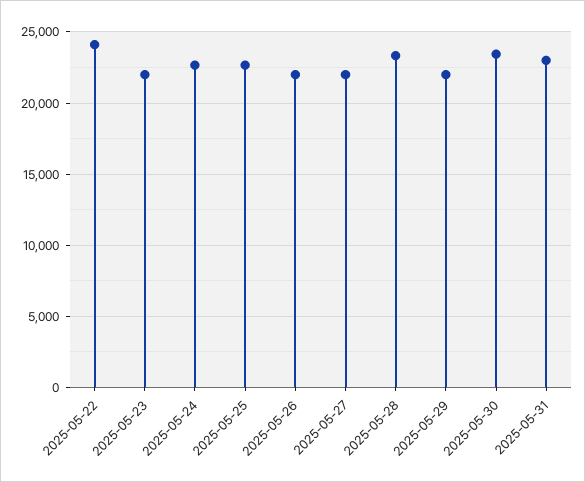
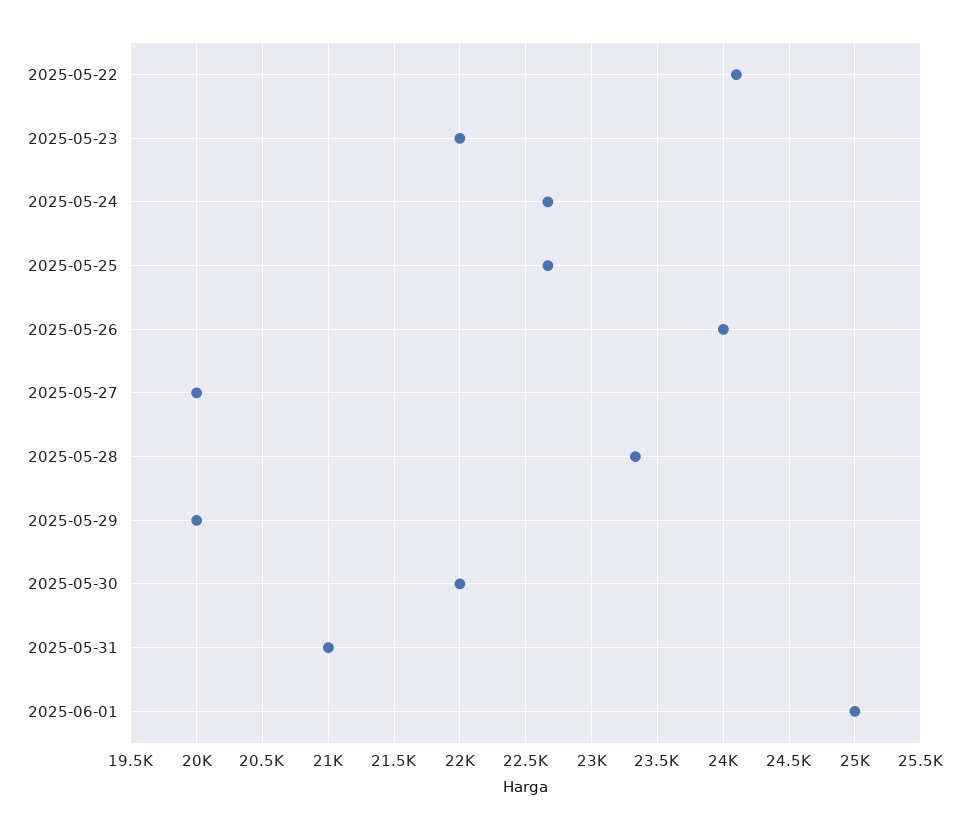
2025-05-26: 22000 -> 24000
2025-05-27: 22000 -> 20000
2025-05-29: 22000 -> 20000
2025-05-30: 23500 -> 22000
2025-05-31: 23000 -> 21000
2025-06-01: none -> 25000

